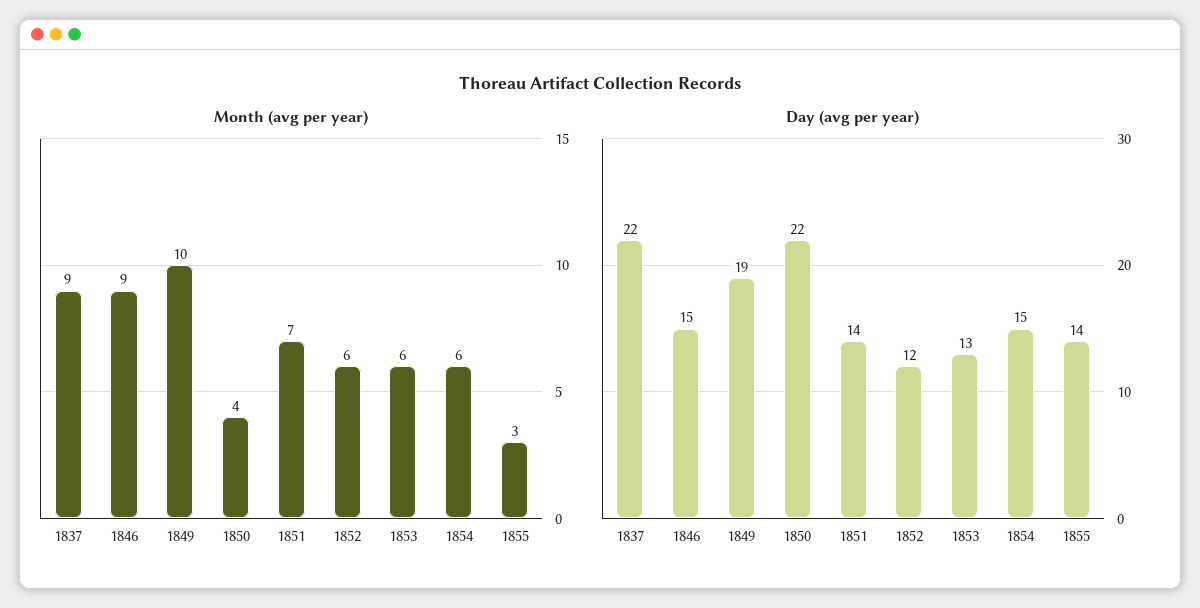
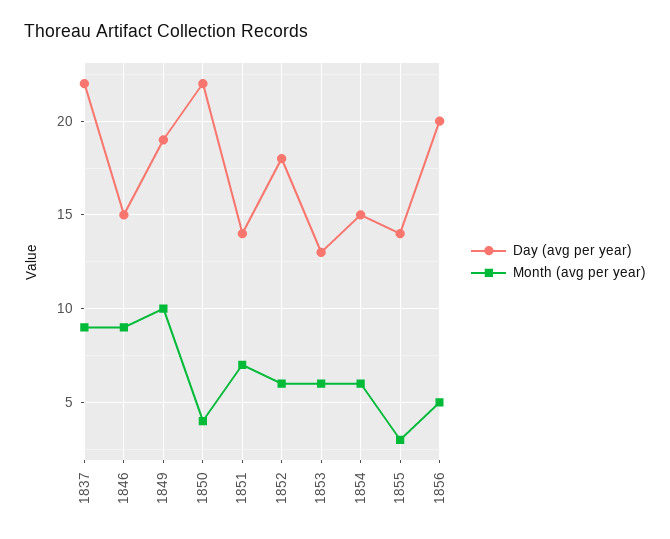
Day (avg per year), 1852: 12 -> 18
Day (avg per year), 1856: none -> 20
Month (avg per year), 1856: none -> 5

